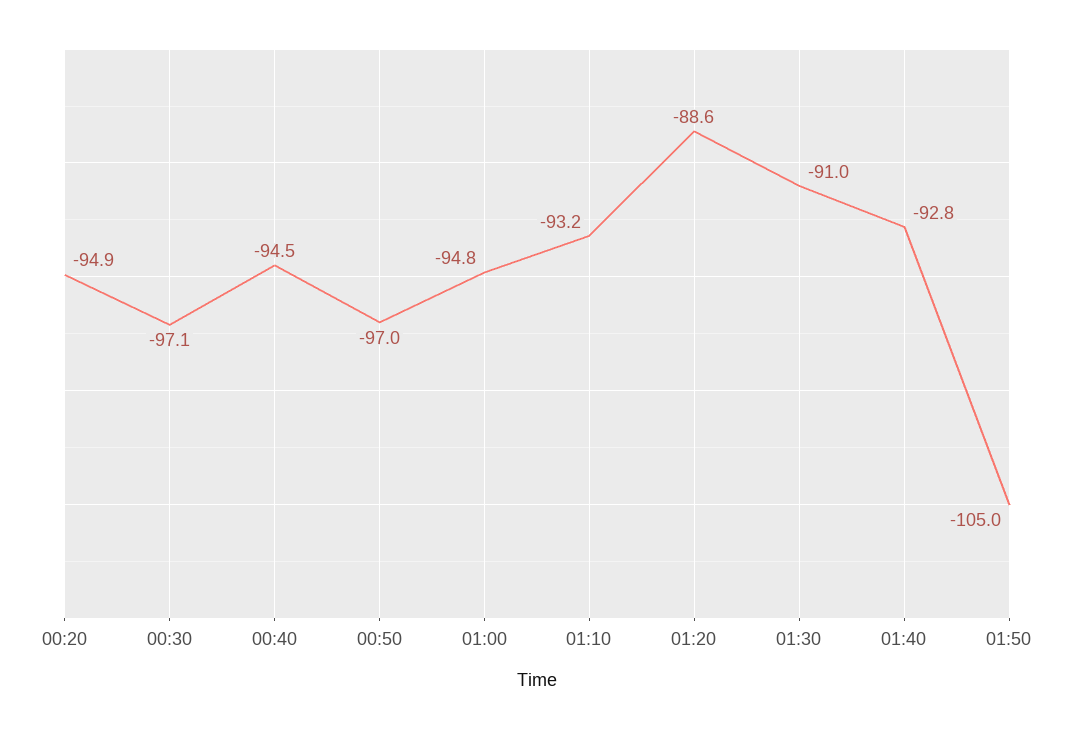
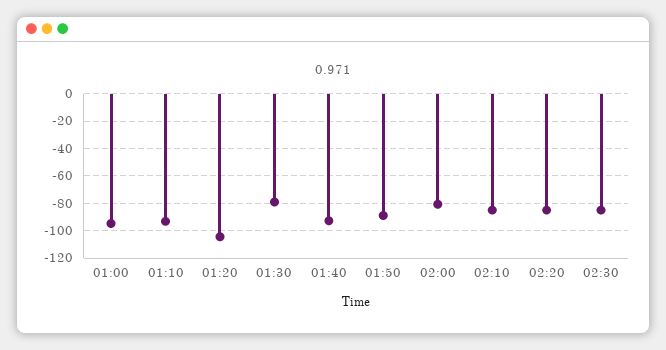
00:20: -94.9 -> none
00:30: -97.1 -> none
00:40: -94.5 -> none
00:50: -97 -> none
01:20: -88.6 -> -105
01:30: -91 -> -80
01:50: -105 -> -90
02:00: none -> -80
02:10: none -> -85
02:20: none -> -85
02:30: none -> -85

